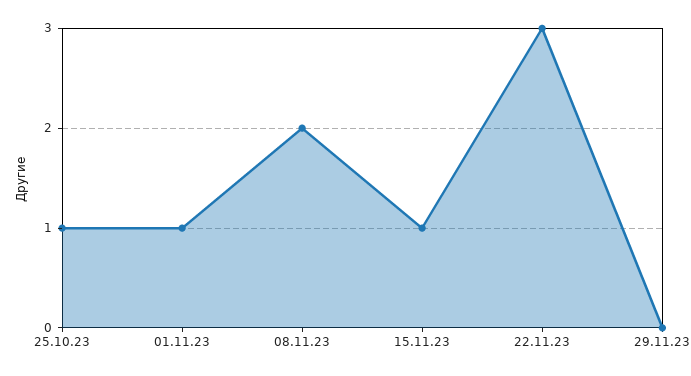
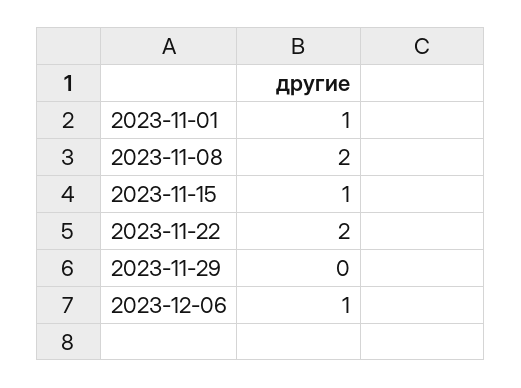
25.10.23: 1 -> none
22.11.23: 3 -> 2
2023-12-06: none -> 1

